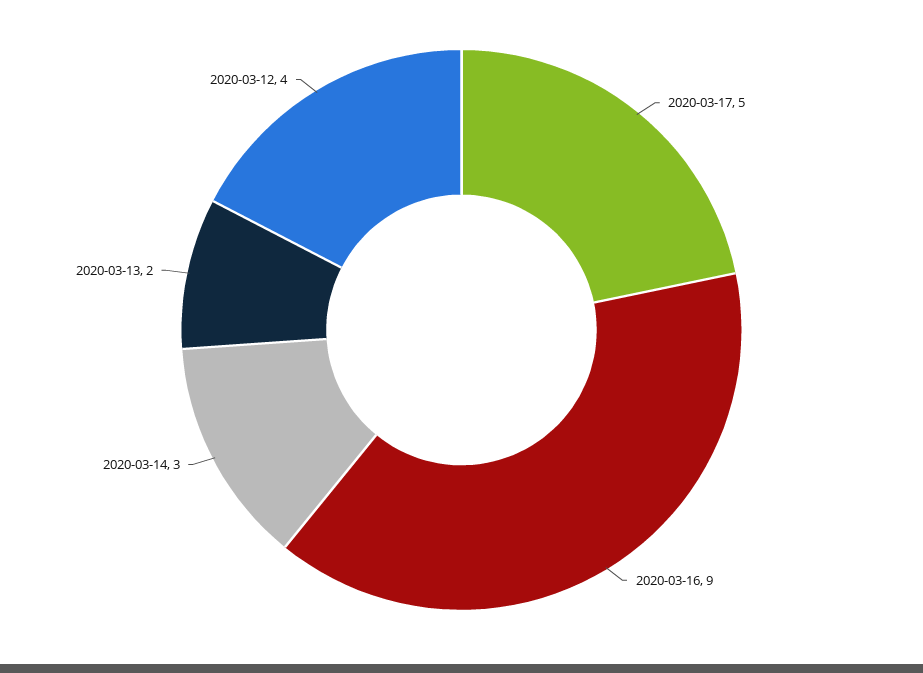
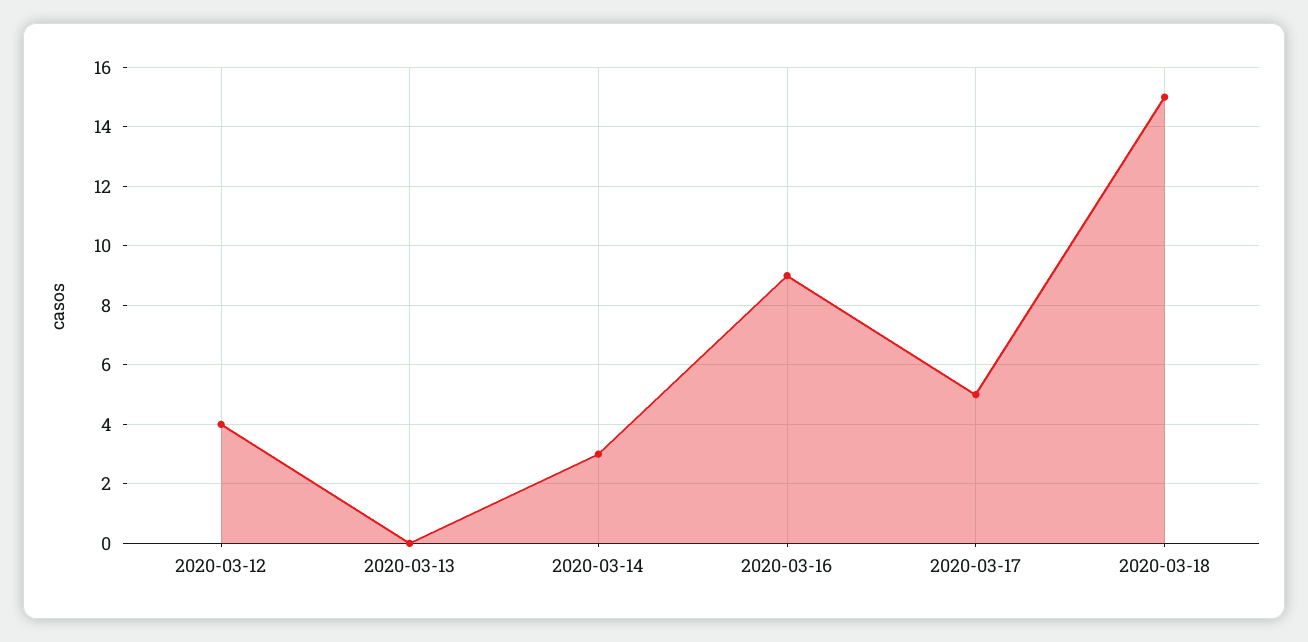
2020-03-13: 2 -> 0
2020-03-18: none -> 15

